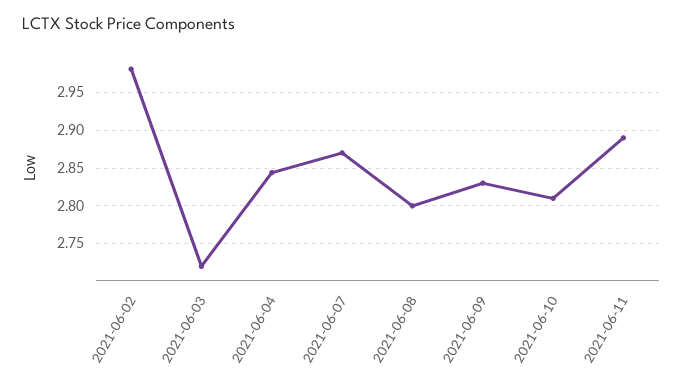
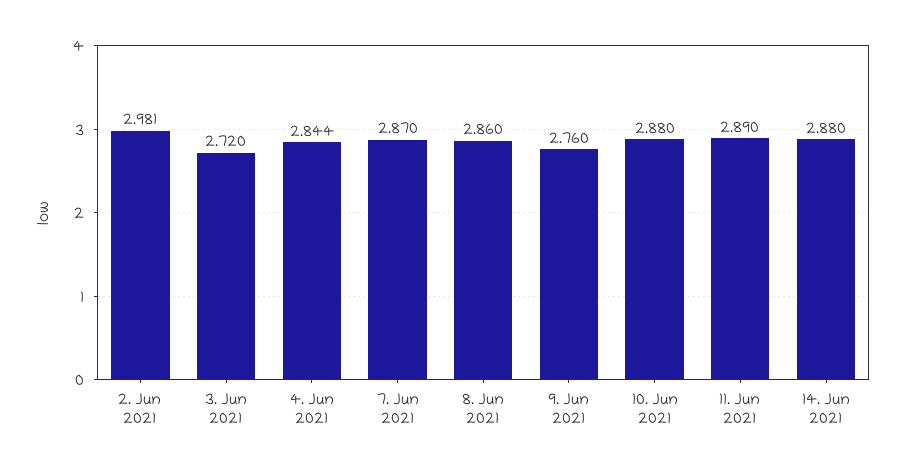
2021-06-08: 2.8 -> 2.86
2021-06-09: 2.83 -> 2.76
2021-06-10: 2.81 -> 2.88
14. Jun 2021: none -> 2.88

